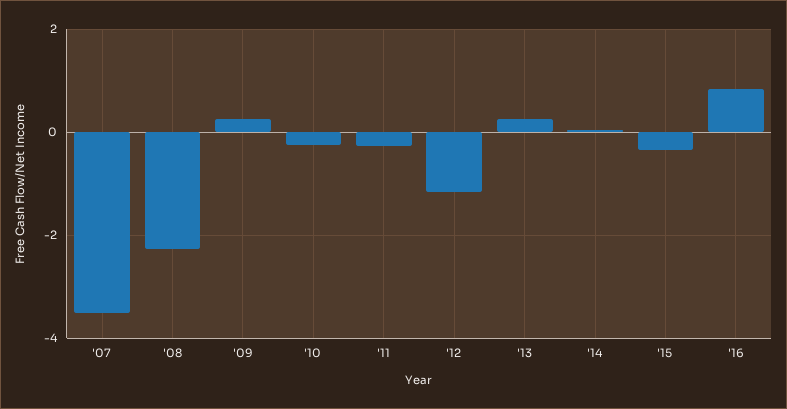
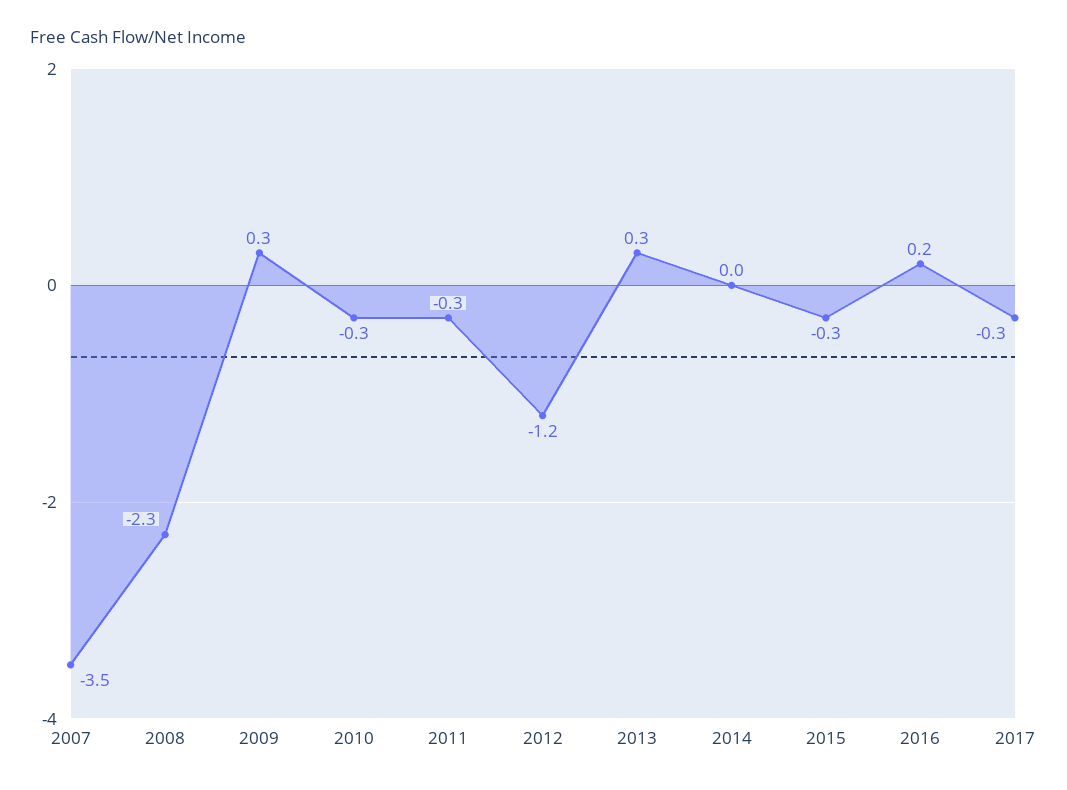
'16: 0.8 -> 0.2
2017: none -> -0.3

